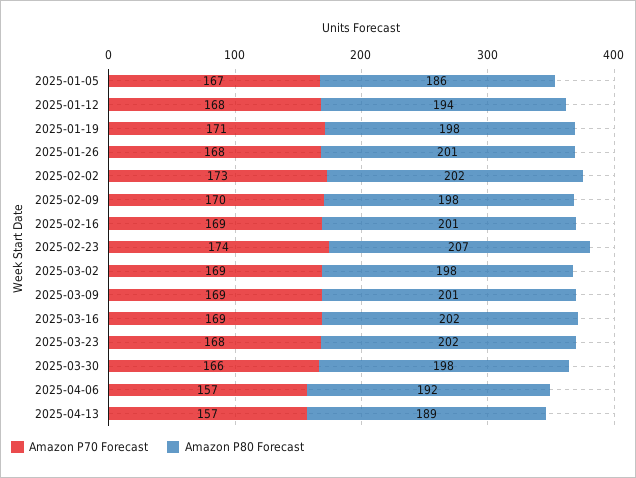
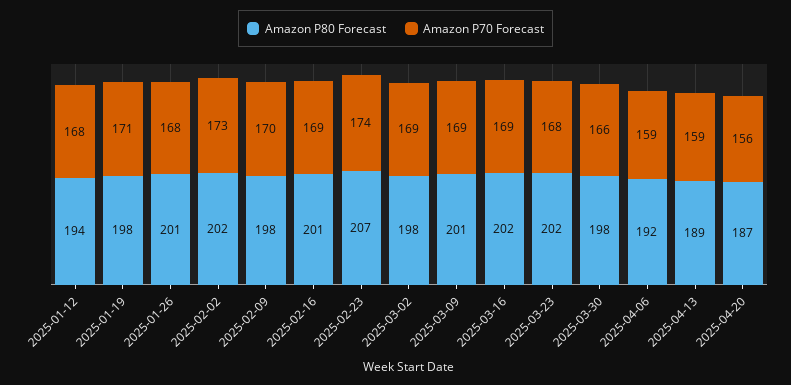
Amazon P70 Forecast, 2025-01-05: 167 -> none
Amazon P80 Forecast, 2025-01-05: 186 -> none
Amazon P70 Forecast, 2025-04-06: 157 -> 159
Amazon P70 Forecast, 2025-04-13: 157 -> 159
Amazon P80 Forecast, 2025-04-20: none -> 187
Amazon P70 Forecast, 2025-04-20: none -> 156

